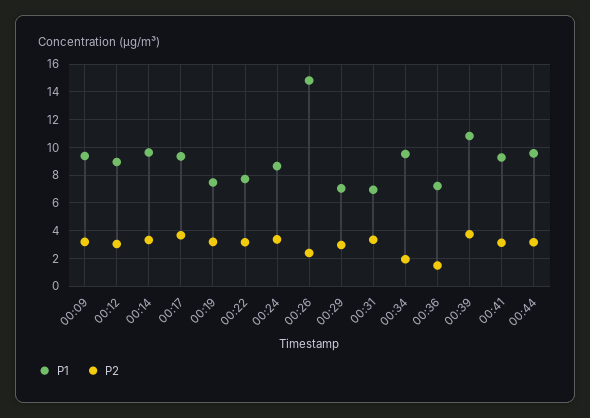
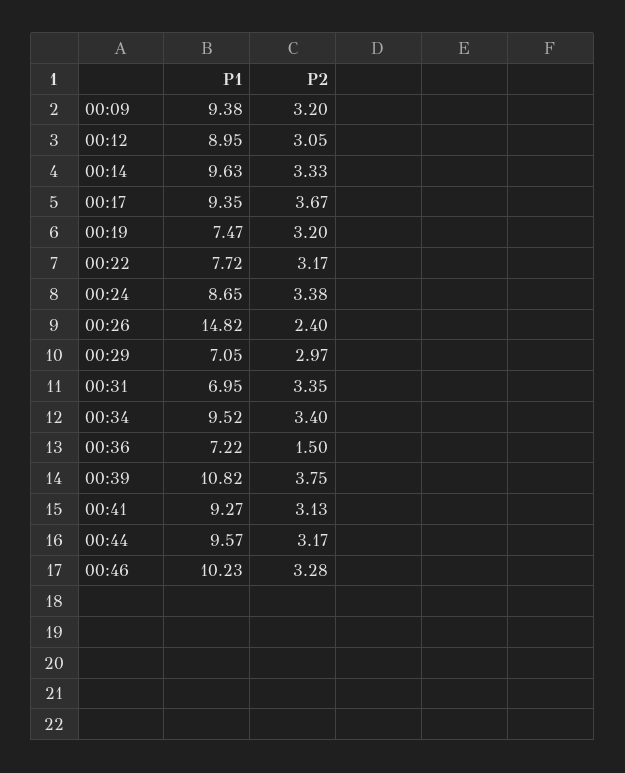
P2, 00:34: 2 -> 3.4
P1, 00:46: none -> 10.23
P2, 00:46: none -> 3.28

